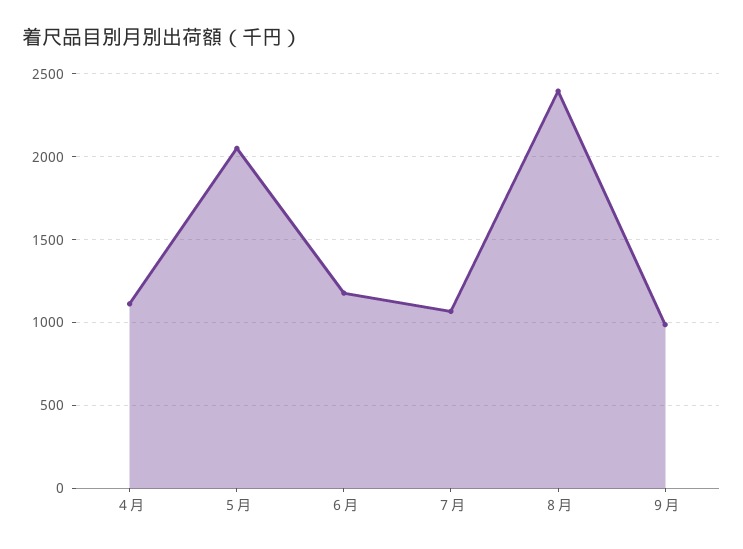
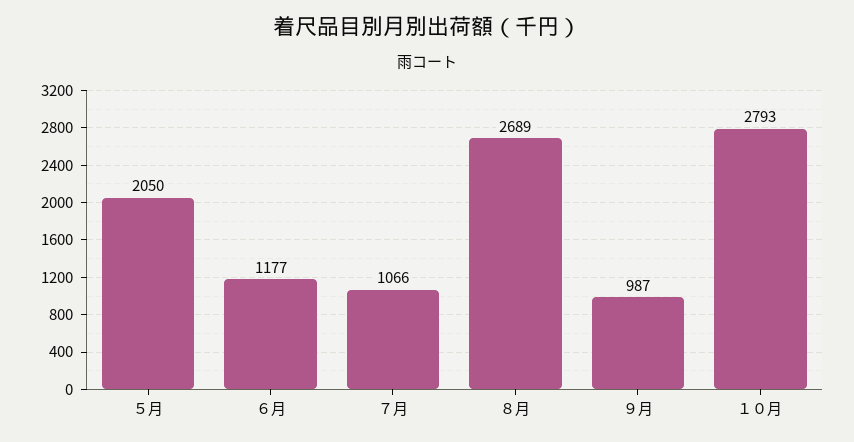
４月: 1100 -> none
８月: 2400 -> 2689
１０月: none -> 2793

